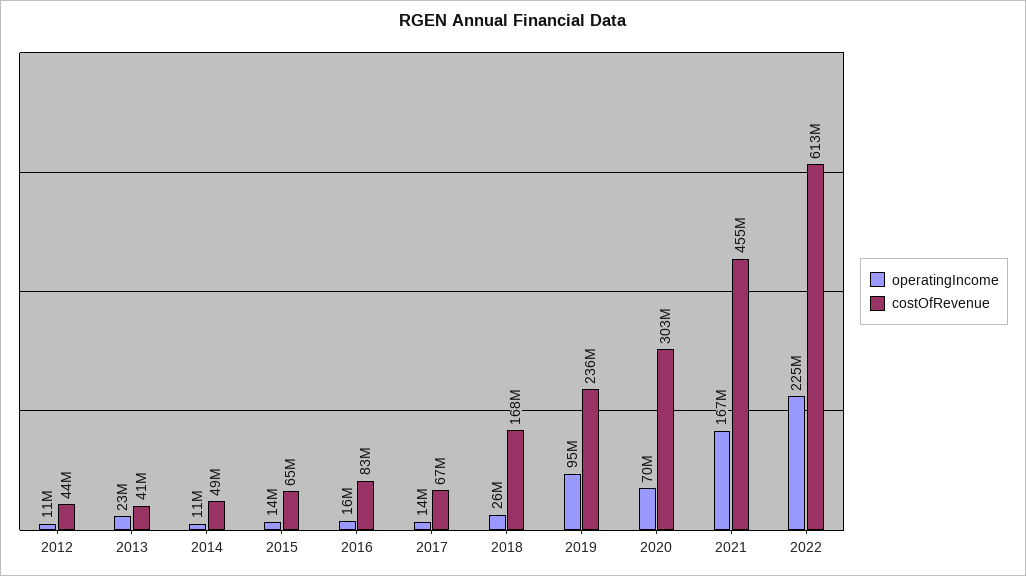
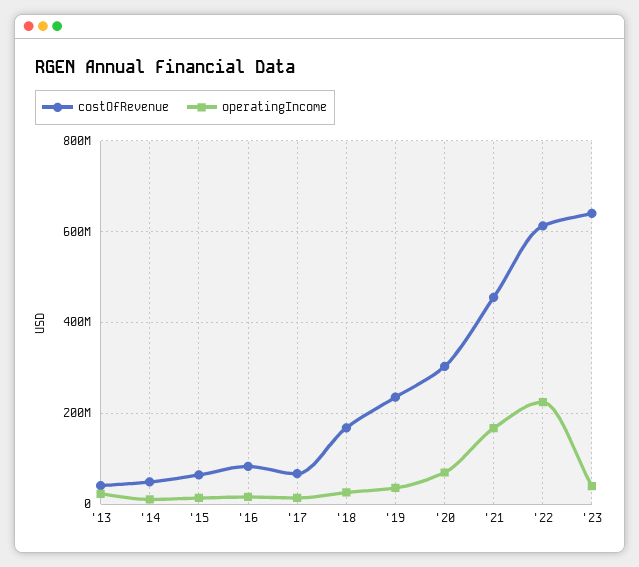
operatingIncome, 2012: 11000000 -> none
costOfRevenue, 2012: 44000000 -> none
operatingIncome, 2019: 95000000 -> 40000000
costOfRevenue, '23: none -> 640000000
operatingIncome, '23: none -> 40000000

